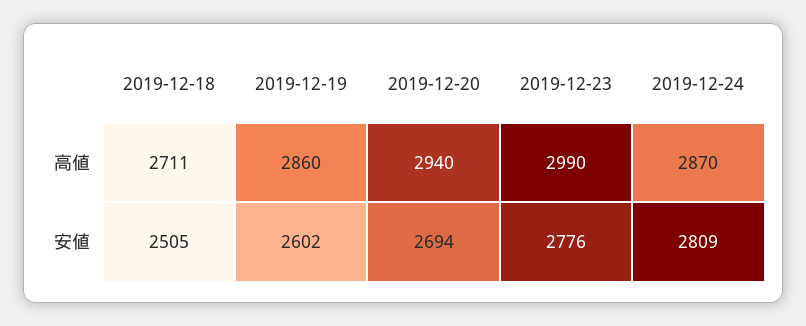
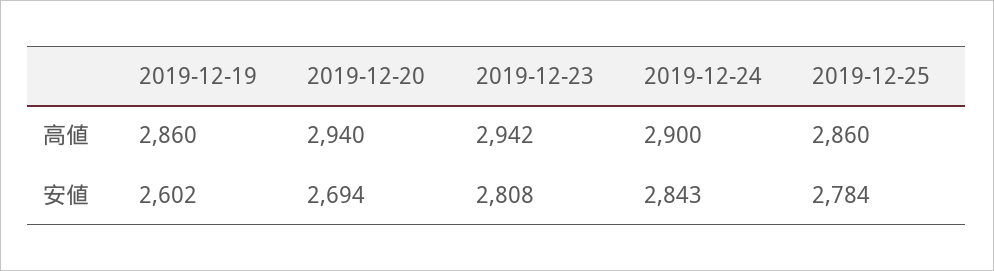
2019-12-18, 高値: 2711 -> none
2019-12-23, 高値: 2990 -> 2942
2019-12-24, 高値: 2870 -> 2900
2019-12-18, 安値: 2505 -> none
2019-12-23, 安値: 2776 -> 2808
2019-12-24, 安値: 2809 -> 2843
2019-12-25, 高値: none -> 2860
2019-12-25, 安値: none -> 2784

